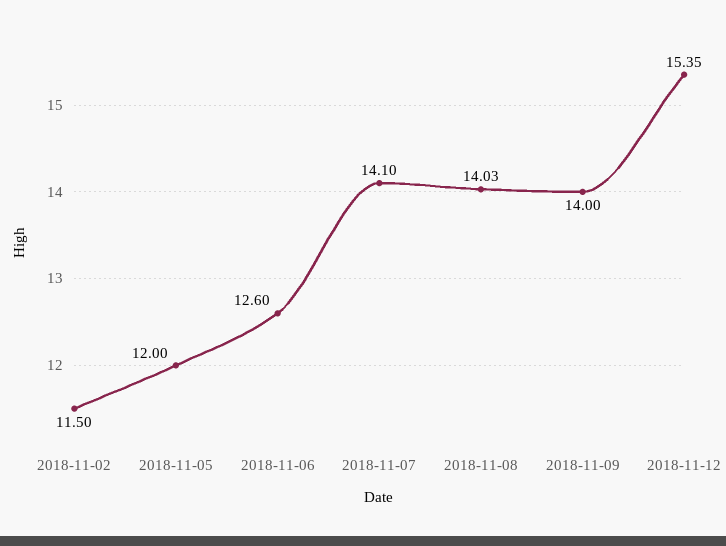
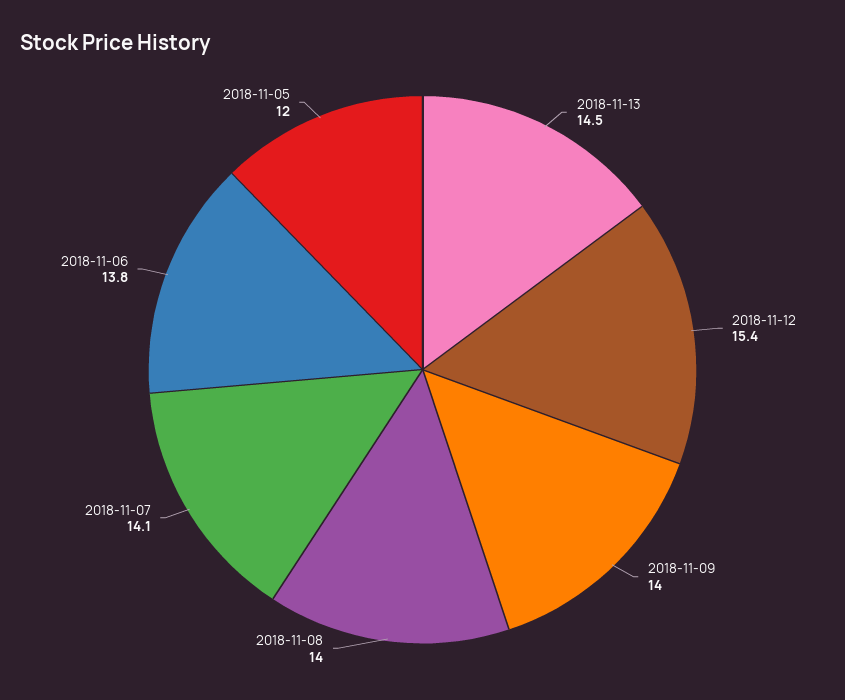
2018-11-02: 11.5 -> none
2018-11-06: 12.6 -> 13.8
2018-11-13: none -> 14.5

